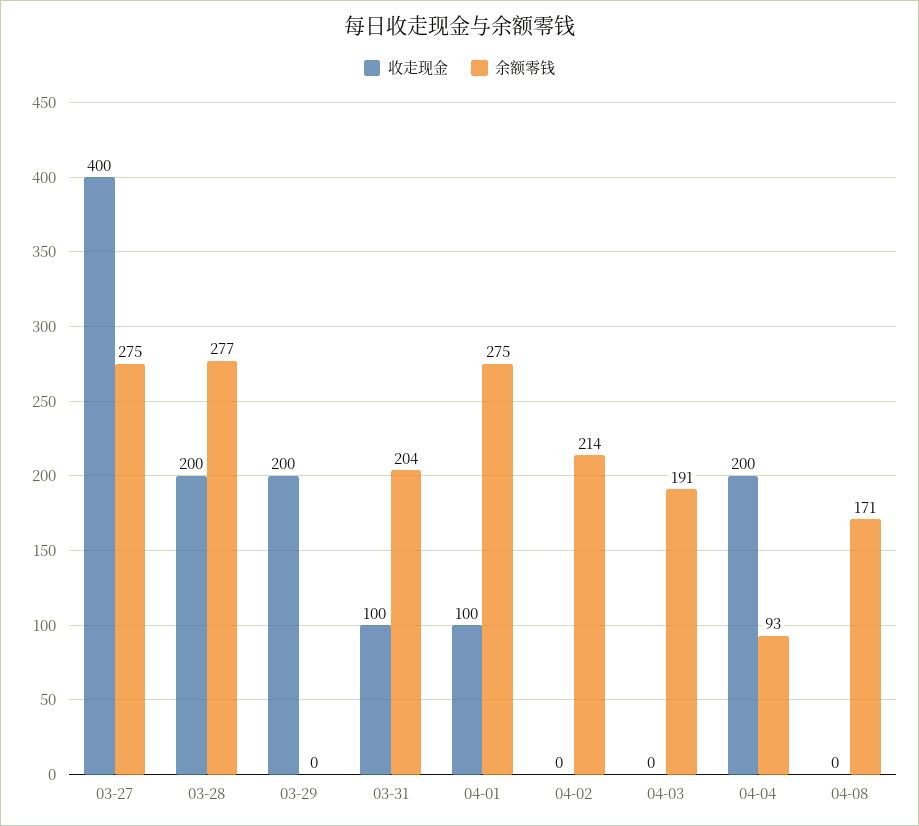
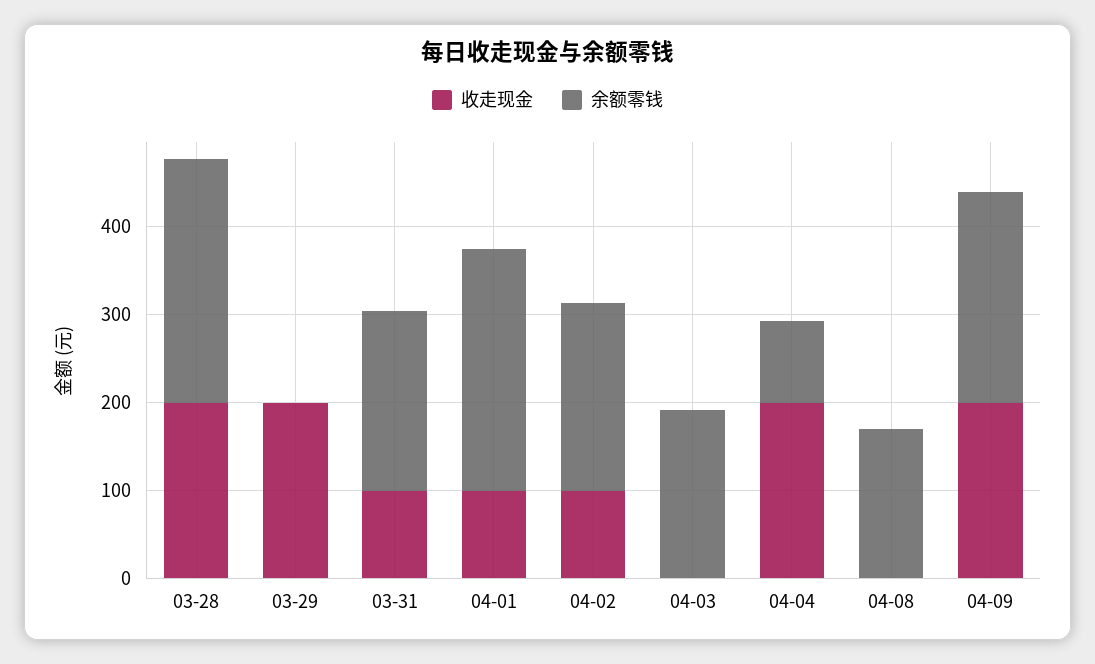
收走现金, 03-27: 400 -> none
余额零钱, 03-27: 275 -> none
收走现金, 04-02: 0 -> 100
收走现金, 04-09: none -> 200
余额零钱, 04-09: none -> 240

